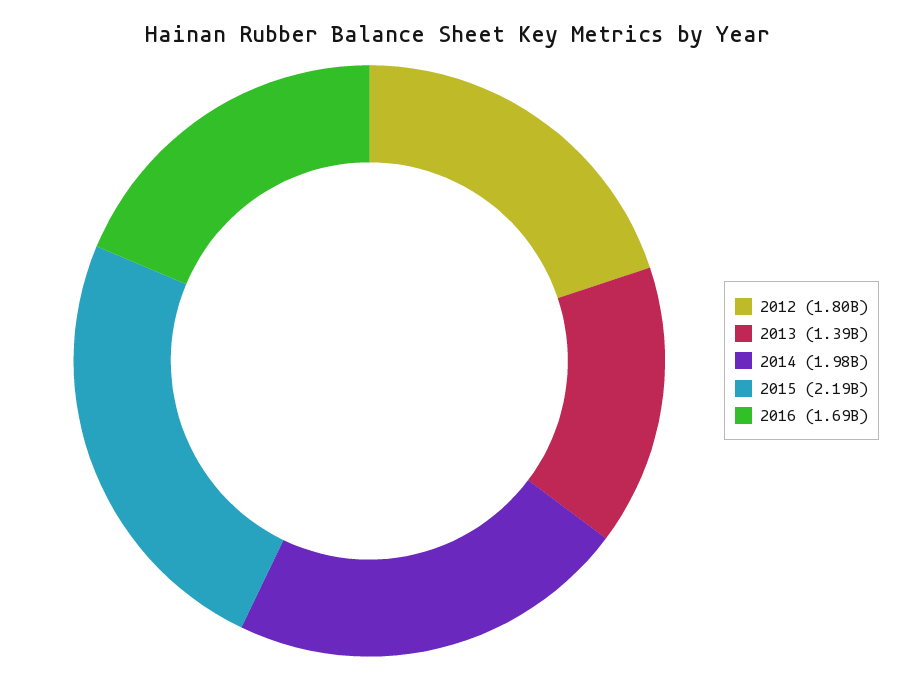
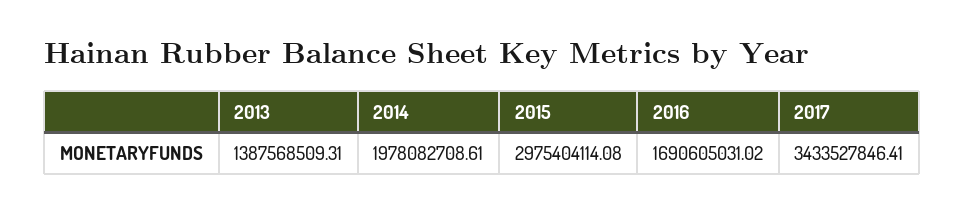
2012: 1800000000 -> none
2015: 2190000000 -> 2975404114.08
2017: none -> 3433527846.41

